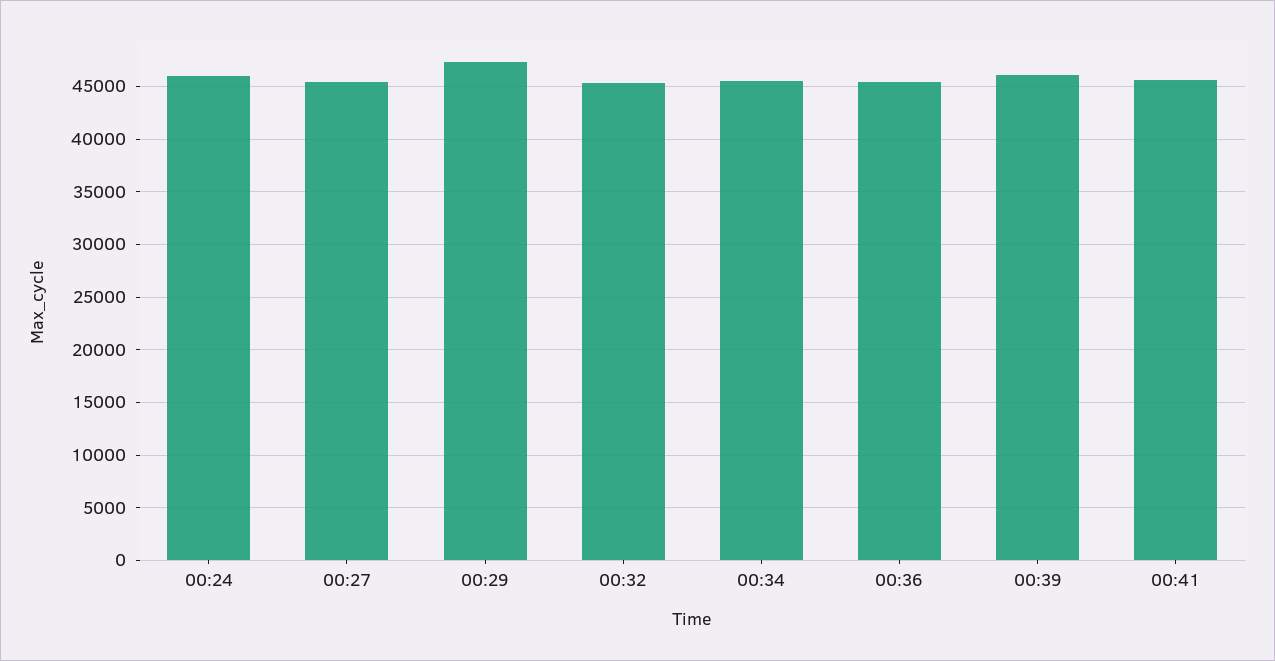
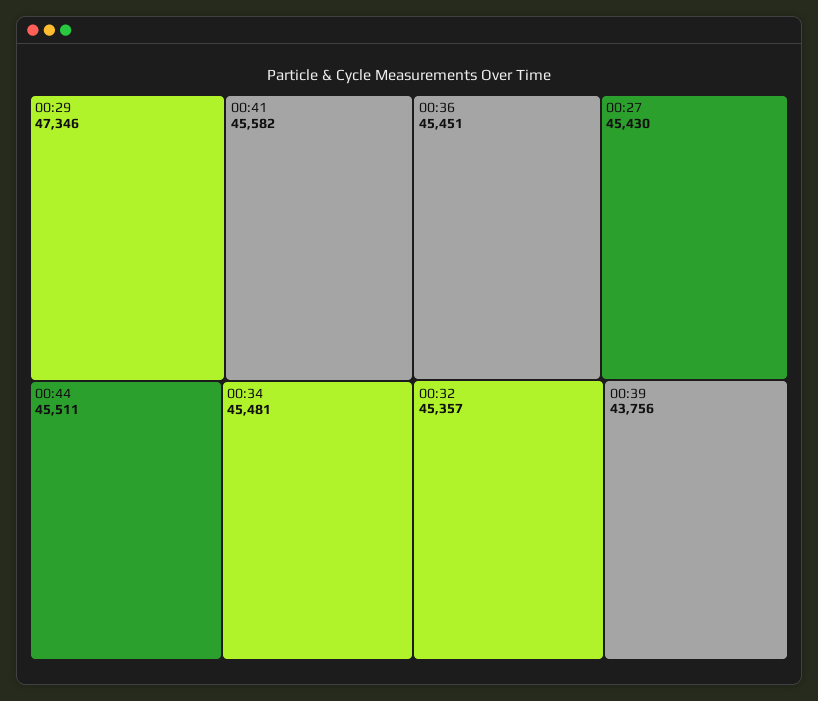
00:24: 46000 -> none
00:39: 46000 -> 43756
00:44: none -> 45511

